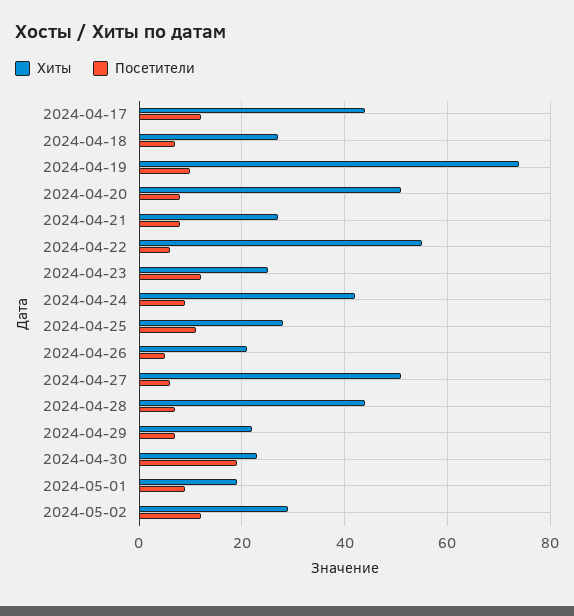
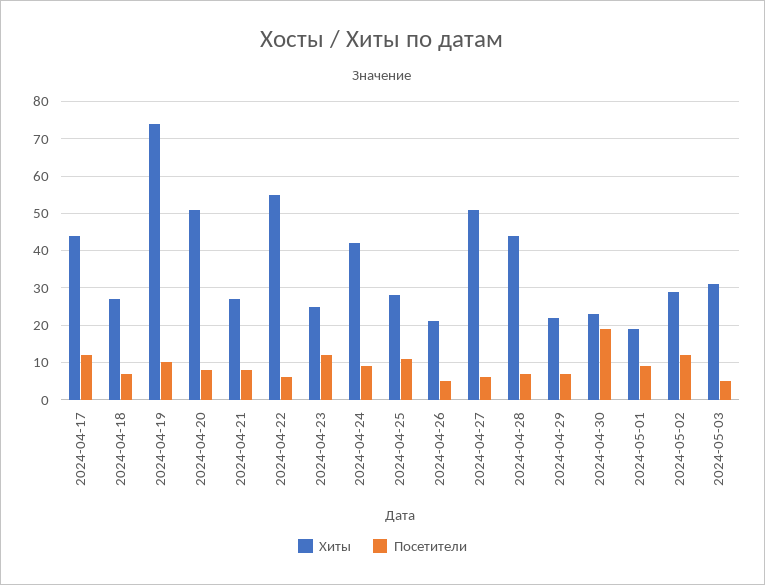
Хиты, 2024-05-03: none -> 30
Посетители, 2024-05-03: none -> 5

